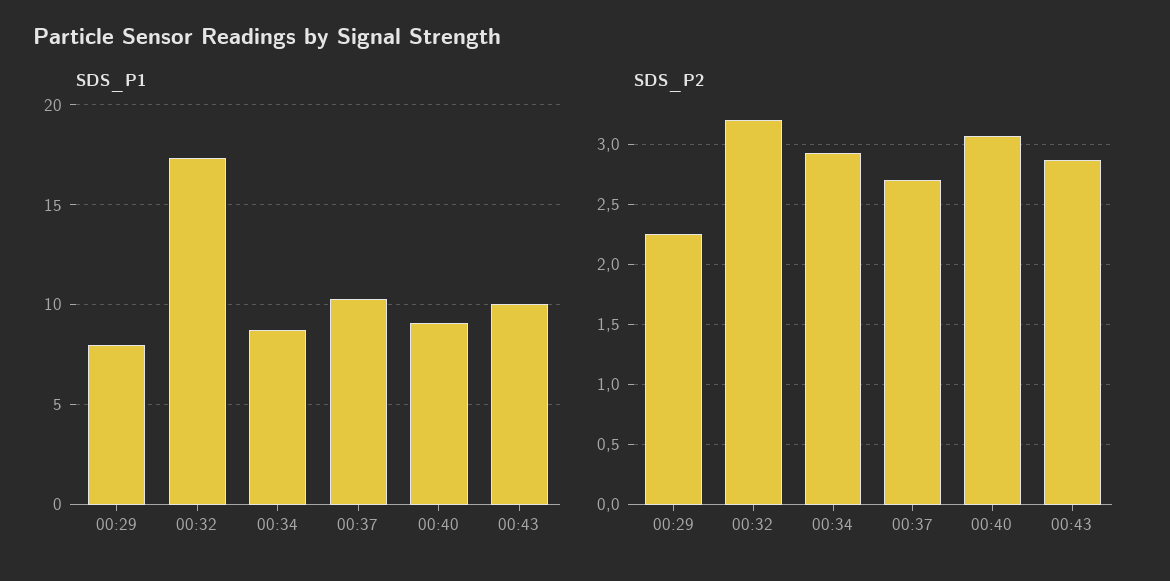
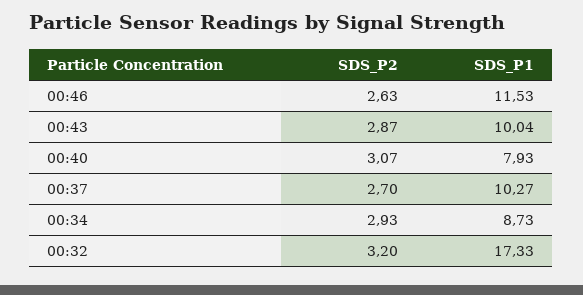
SDS_P1, 00:29: 8 -> none
SDS_P1, 00:40: 9 -> 7.93
SDS_P2, 00:29: 2.25 -> none
SDS_P2, 00:46: none -> 2.63
SDS_P1, 00:46: none -> 11.53

